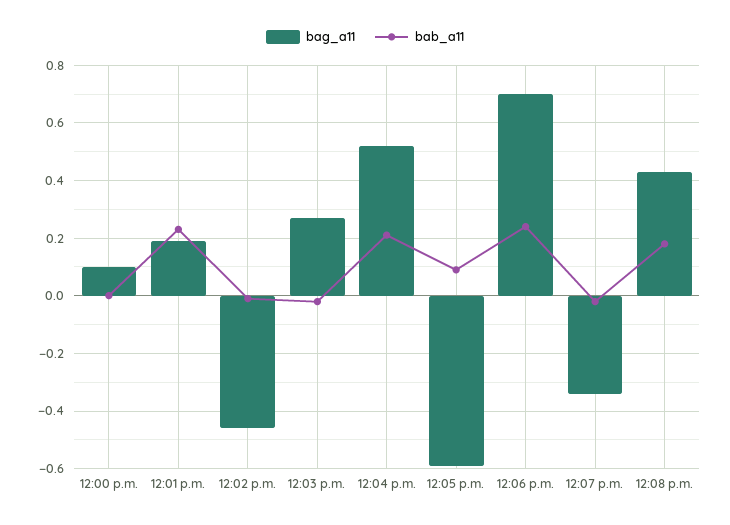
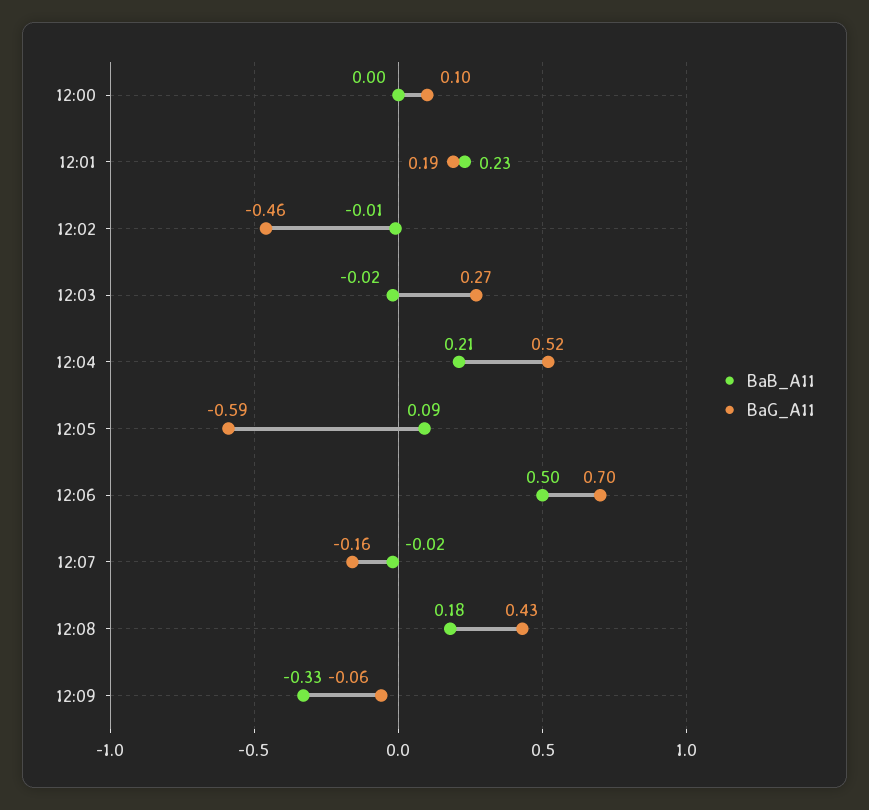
bab_a11, 12:06 p.m.: 0.25 -> 0.5
bag_a11, 12:07 p.m.: -0.35 -> -0.16
bab_a11, 12:09: none -> -0.33
bag_a11, 12:09: none -> -0.06

